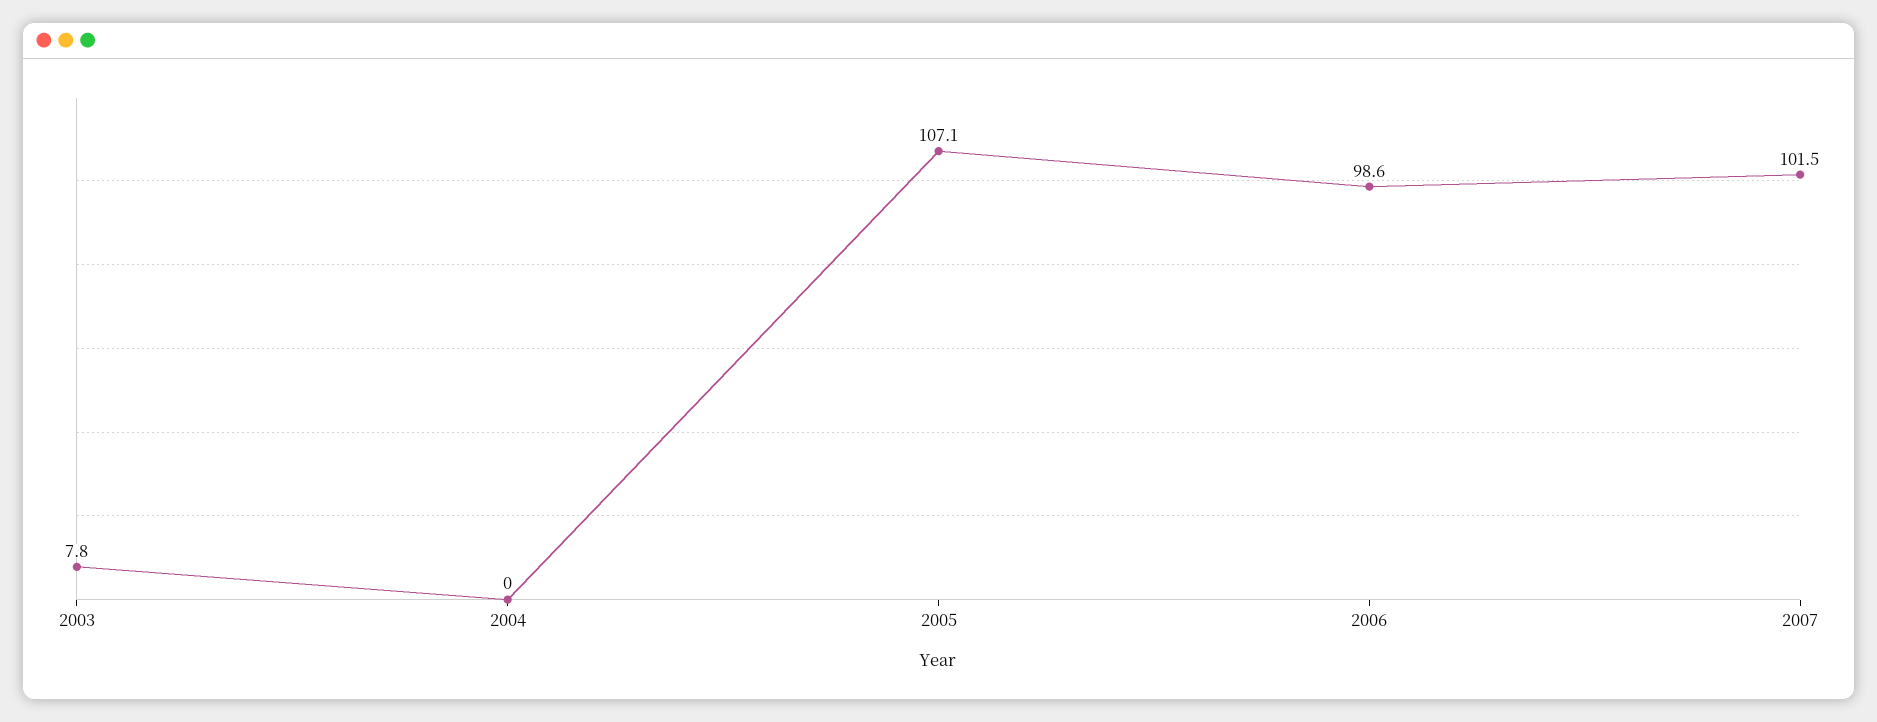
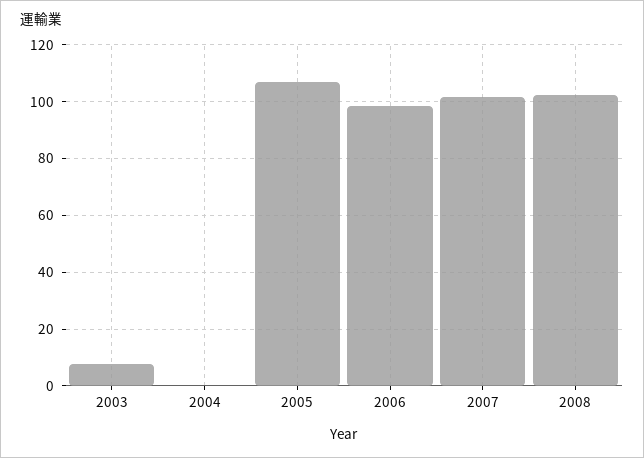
2008: none -> 102.5

